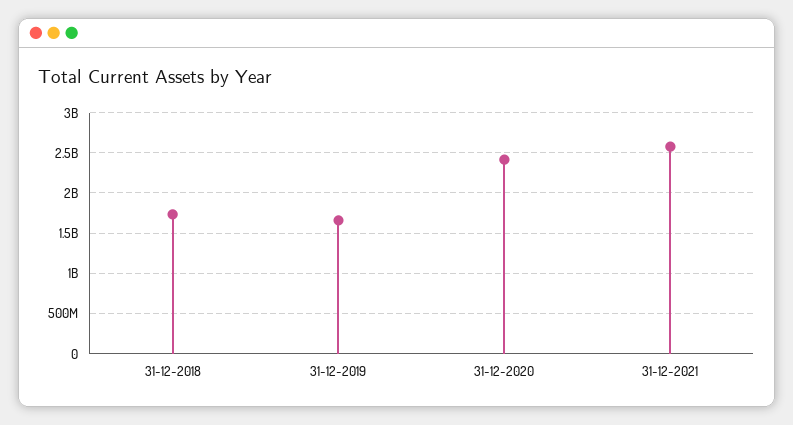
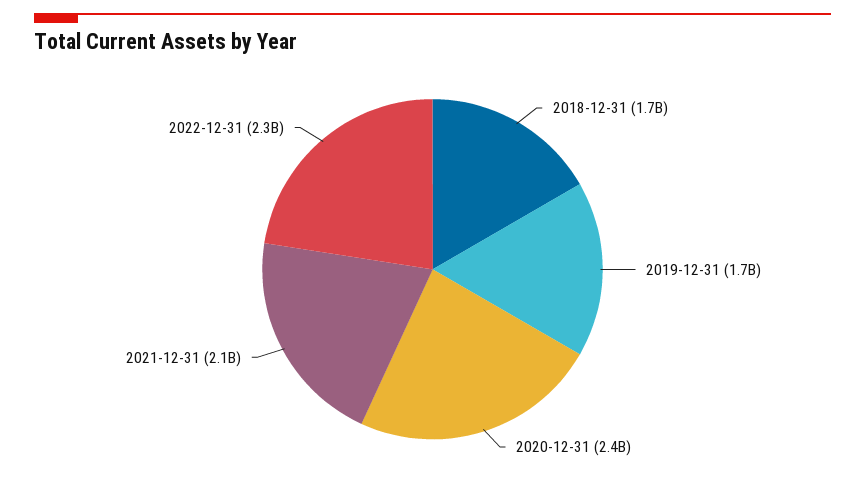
31-12-2021: 2600000000 -> 2100000000
2022-12-31: none -> 2300000000

